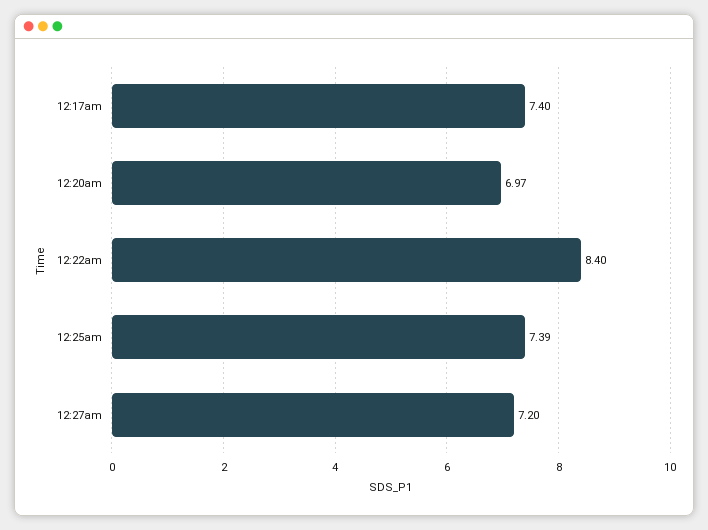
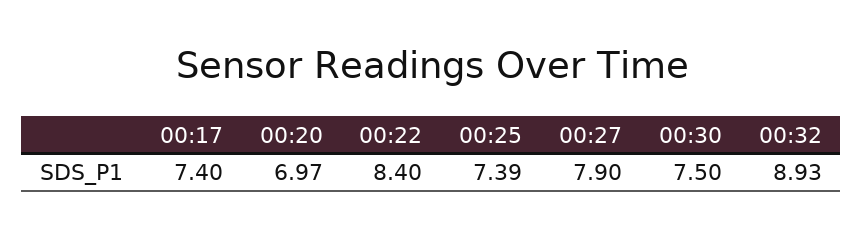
12:27am: 7.2 -> 7.9
00:30: none -> 7.5
00:32: none -> 8.93

